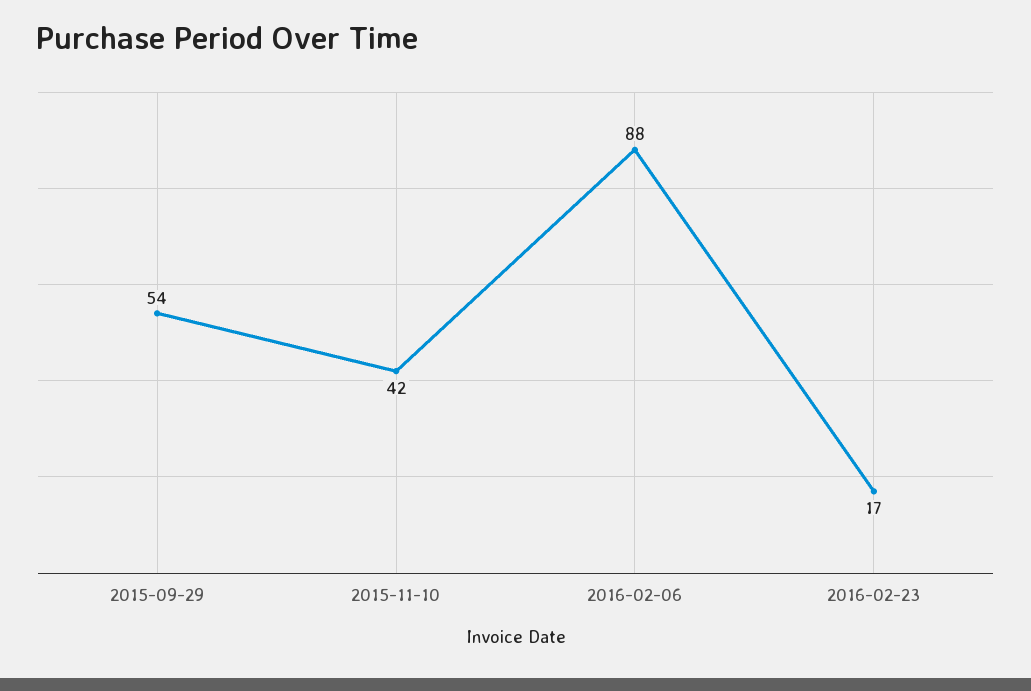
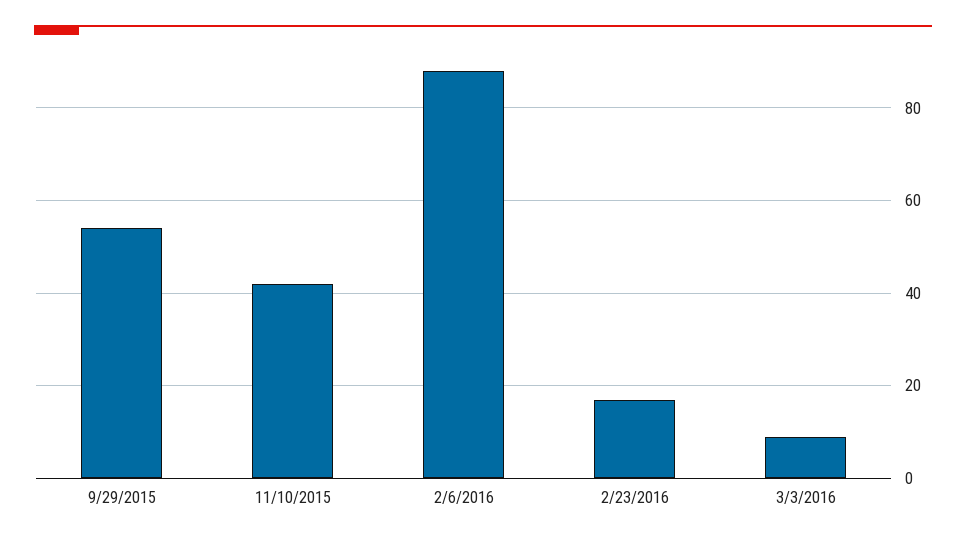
3/3/2016: none -> 10

